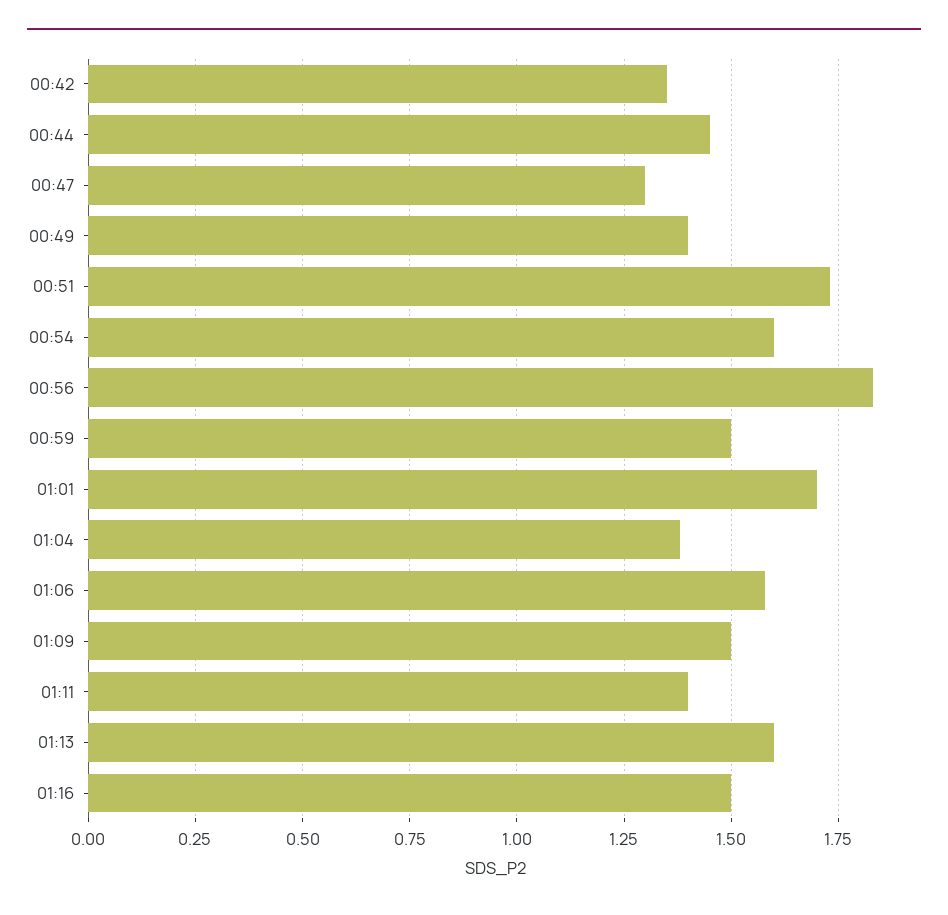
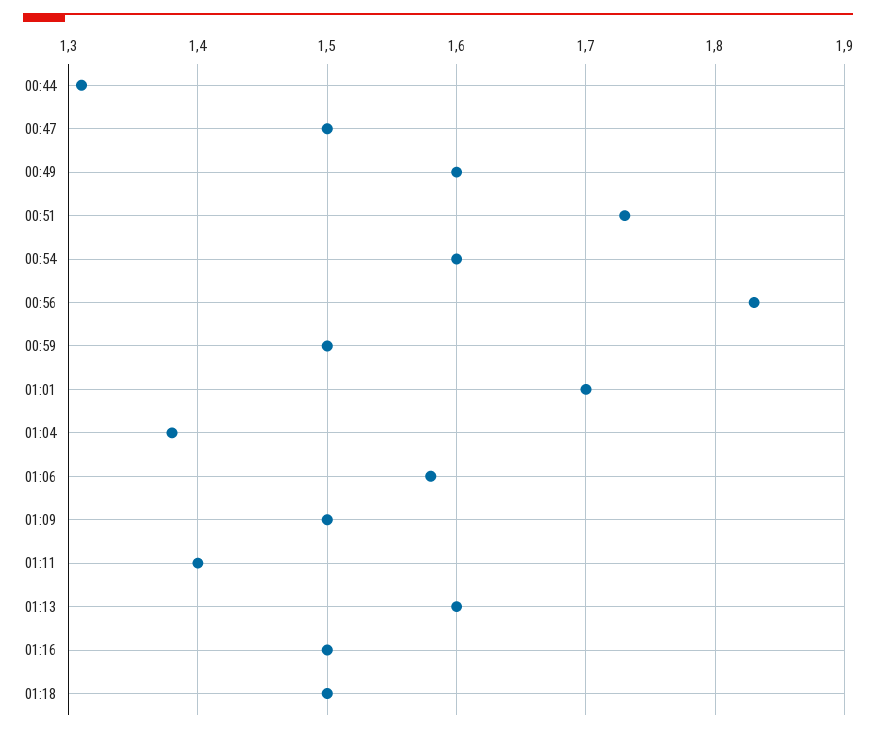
00:42: 1.35 -> none
00:44: 1.45 -> 1.31
00:47: 1.3 -> 1.5
00:49: 1.4 -> 1.6
01:18: none -> 1.5

